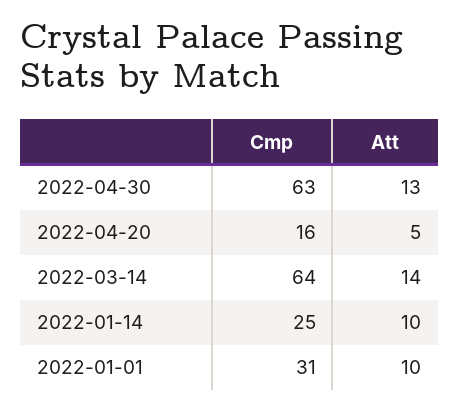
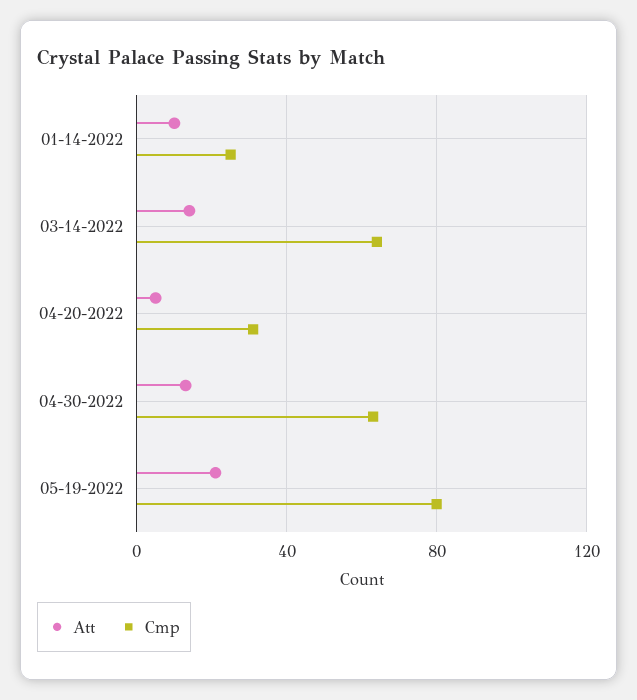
Cmp, 2022-04-20: 16 -> 30
Cmp, 2022-01-01: 31 -> none
Att, 2022-01-01: 10 -> none
Att, 05-19-2022: none -> 20
Cmp, 05-19-2022: none -> 80

